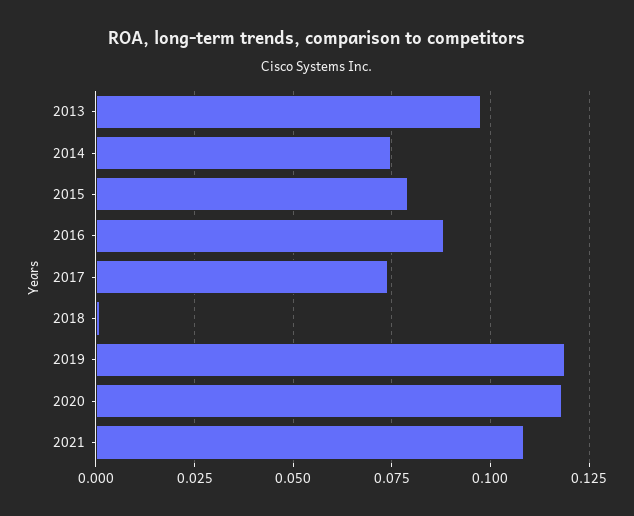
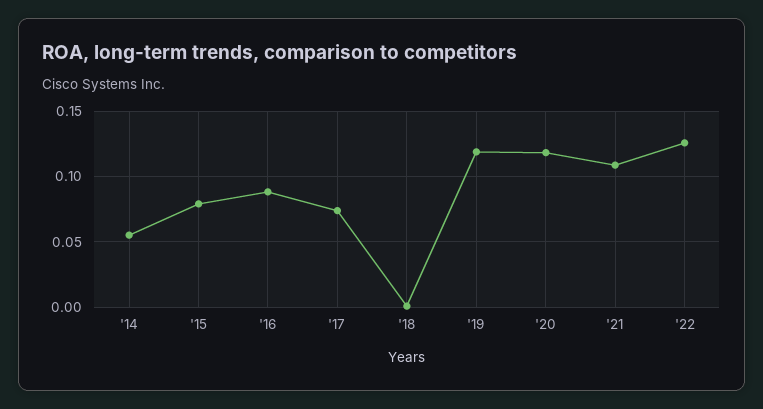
2013: 0.0975 -> none
2014: 0.075 -> 0.055
'22: none -> 0.125

